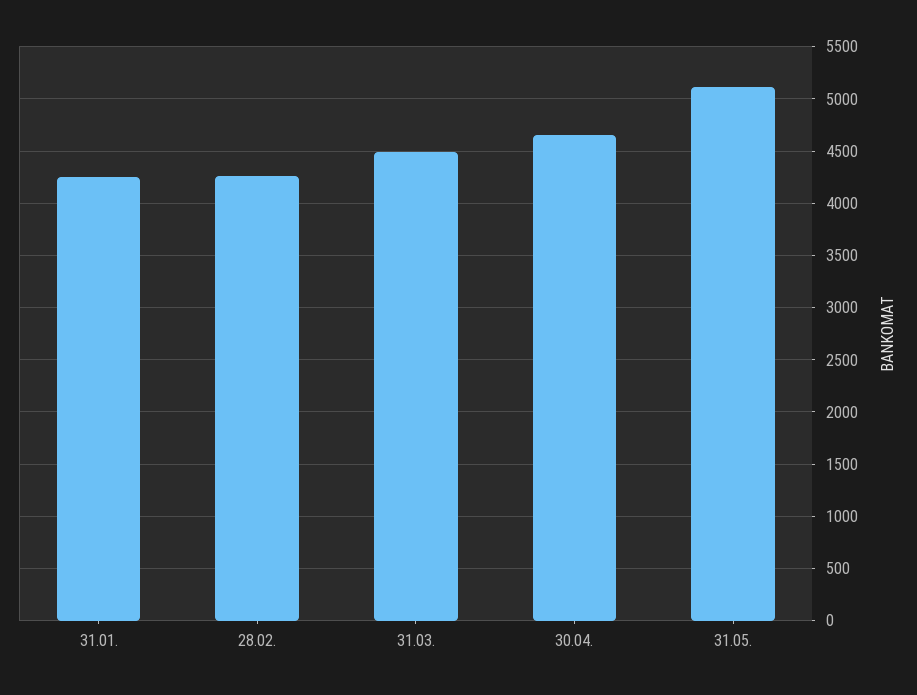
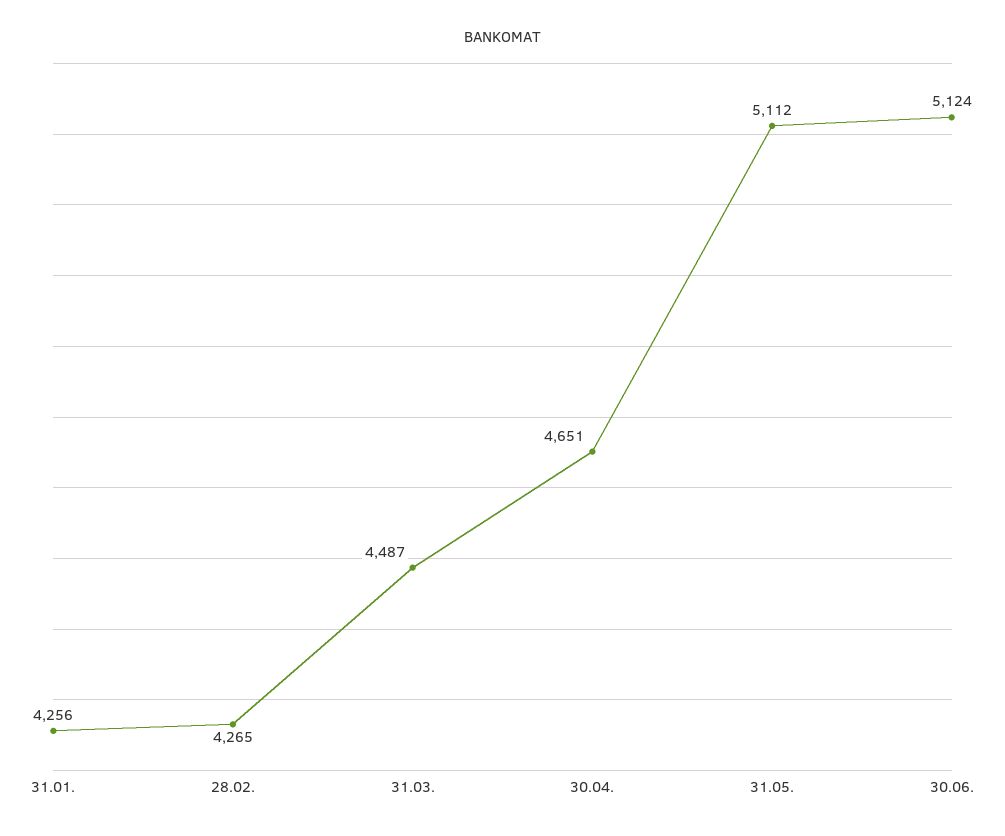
30.06.: none -> 5124

